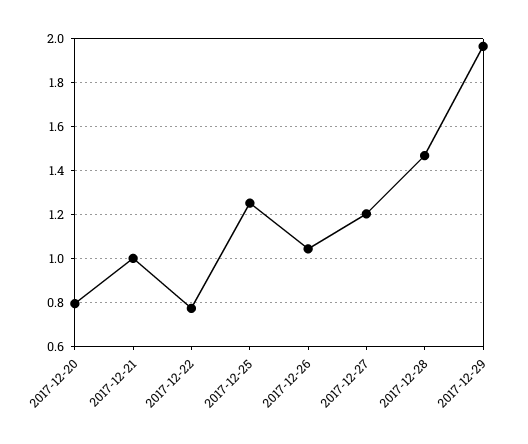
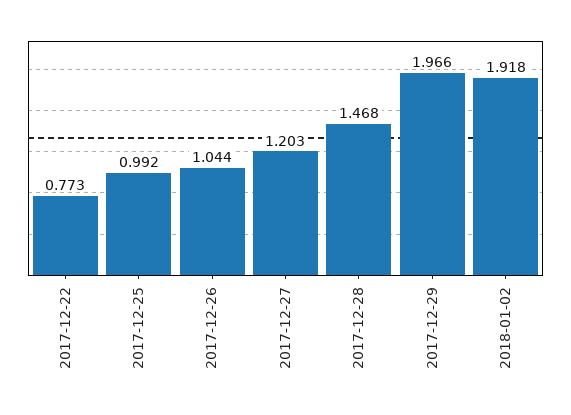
2017-12-20: 0.8 -> none
2017-12-21: 1 -> none
2017-12-25: 1.25 -> 0.992
2018-01-02: none -> 1.918

